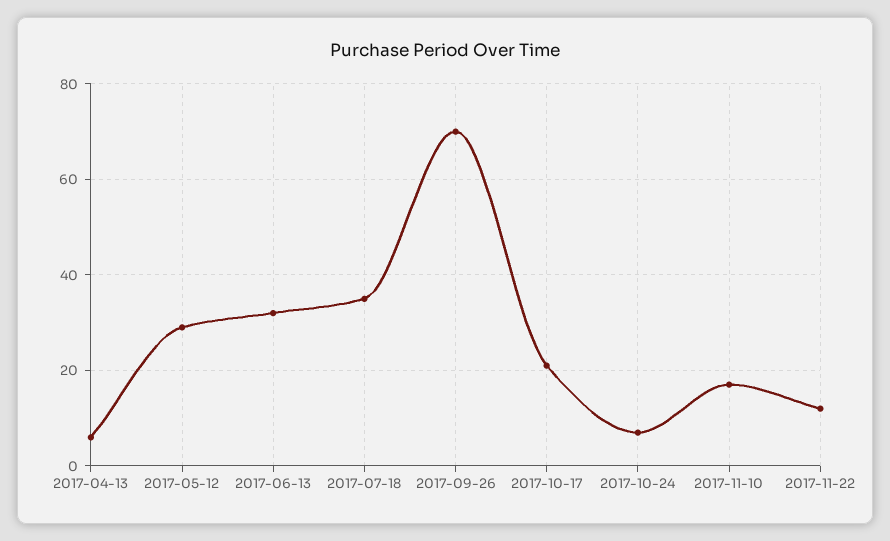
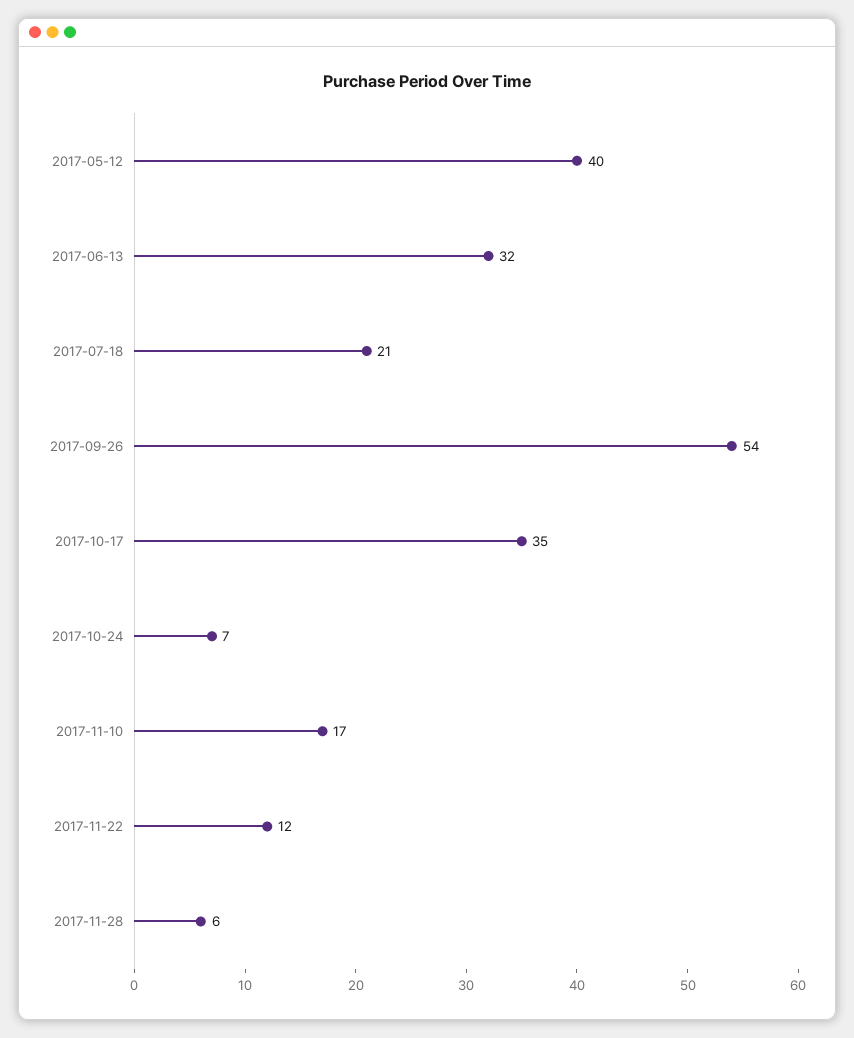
2017-04-13: 5 -> none
2017-05-12: 30 -> 40
2017-07-18: 35 -> 21
2017-09-26: 70 -> 54
2017-10-17: 20 -> 35
2017-11-28: none -> 6

